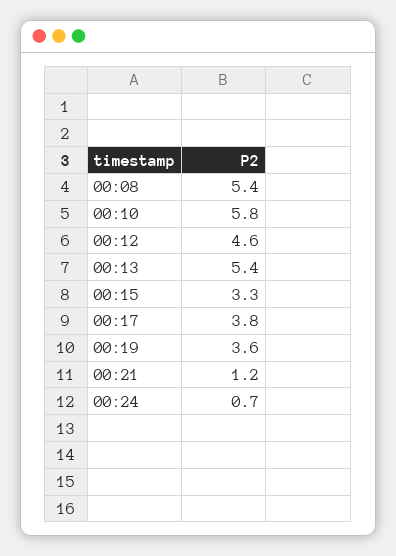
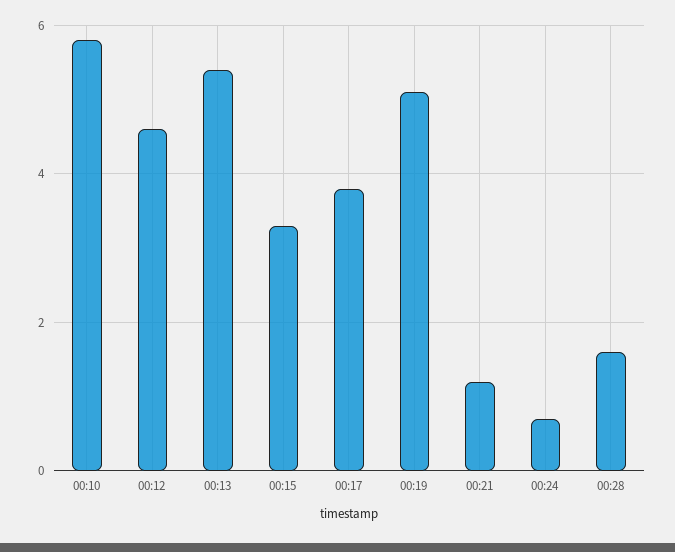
00:08: 5.4 -> none
00:19: 3.6 -> 5
00:28: none -> 1.5

